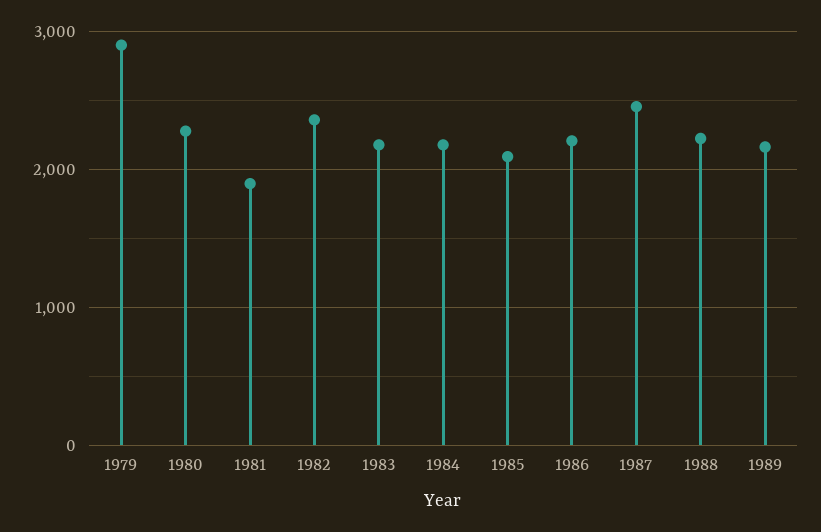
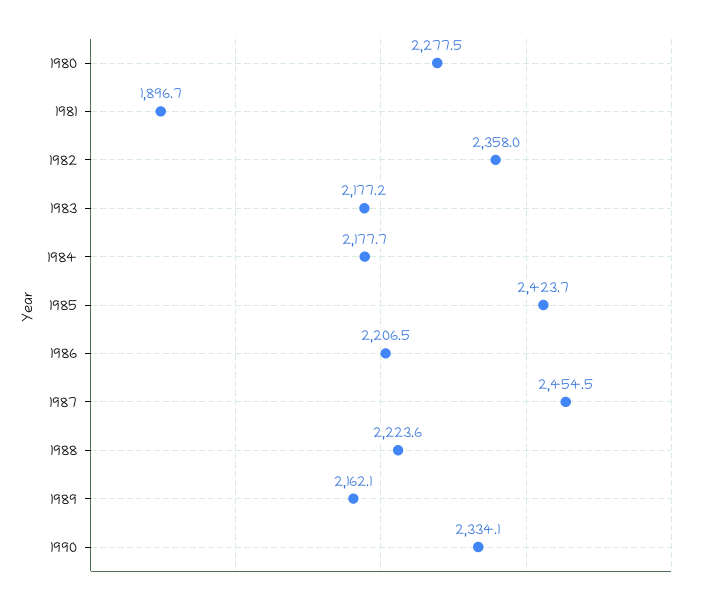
1979: 2900 -> none
1985: 2100 -> 2423.7
1990: none -> 2334.1

